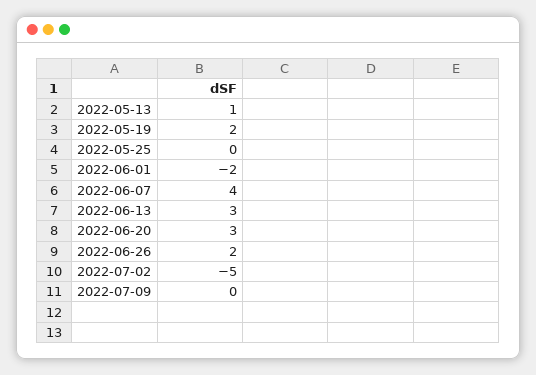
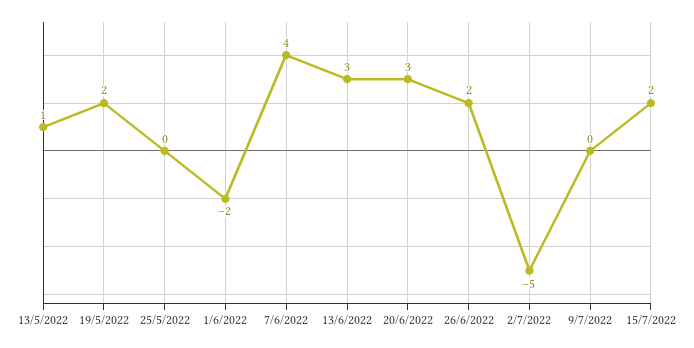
15/7/2022: none -> 2

